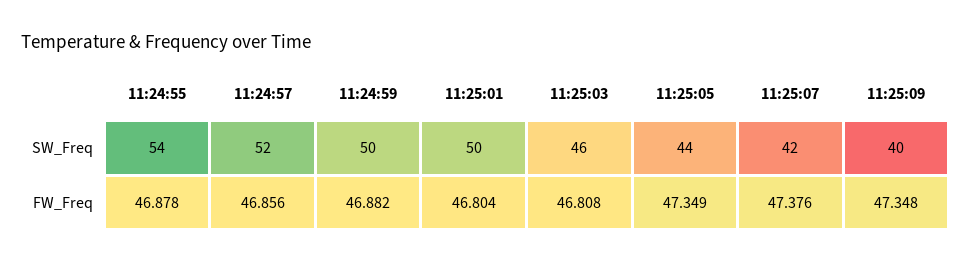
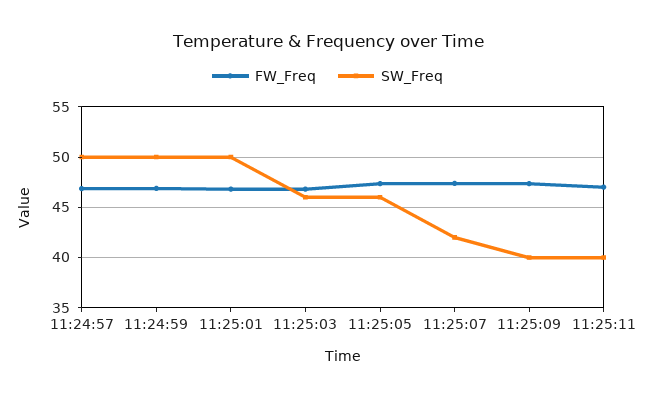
SW_Freq, 11:24:55: 54 -> none
SW_Freq, 11:24:57: 52 -> 50
SW_Freq, 11:25:05: 44 -> 46
FW_Freq, 11:24:55: 46.878 -> none
FW_Freq, 11:25:11: none -> 47
SW_Freq, 11:25:11: none -> 40

